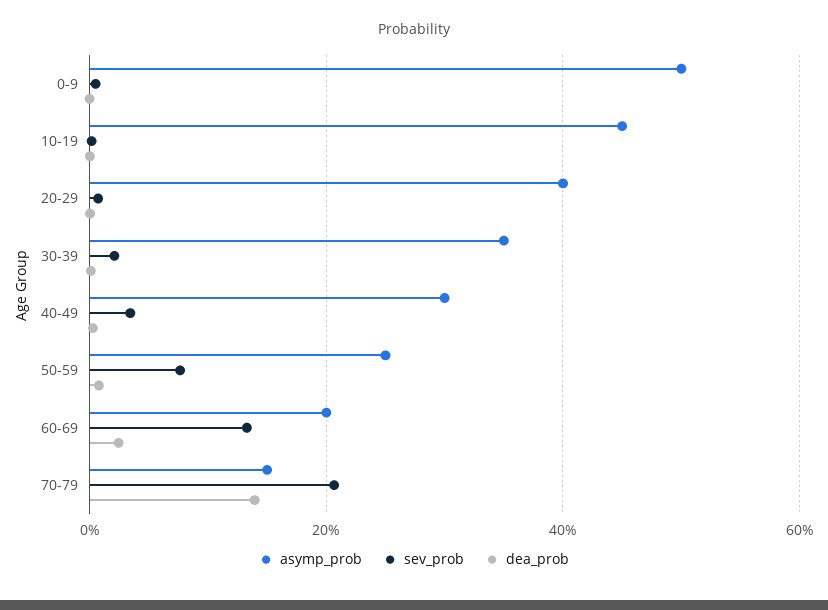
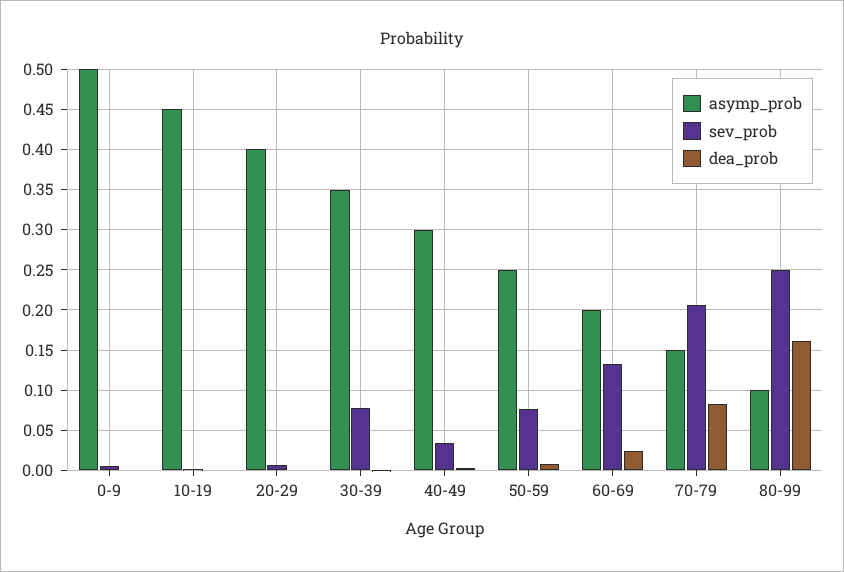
sev_prob, 30-39: 0.02 -> 0.08
dea_prob, 70-79: 0.14 -> 0.08
asymp_prob, 80-99: none -> 0.1
sev_prob, 80-99: none -> 0.25
dea_prob, 80-99: none -> 0.16

